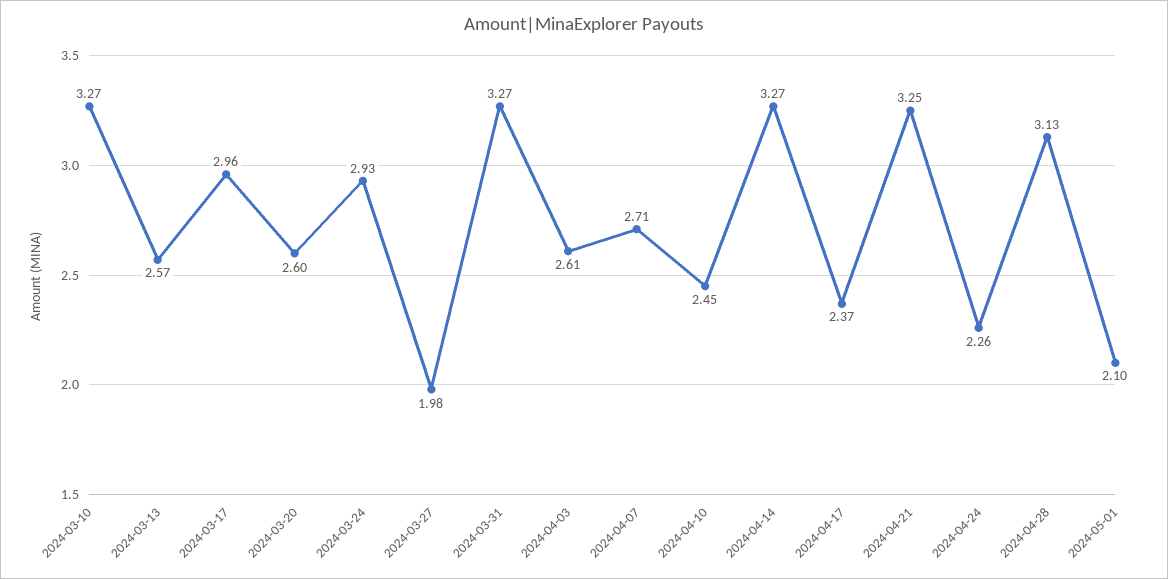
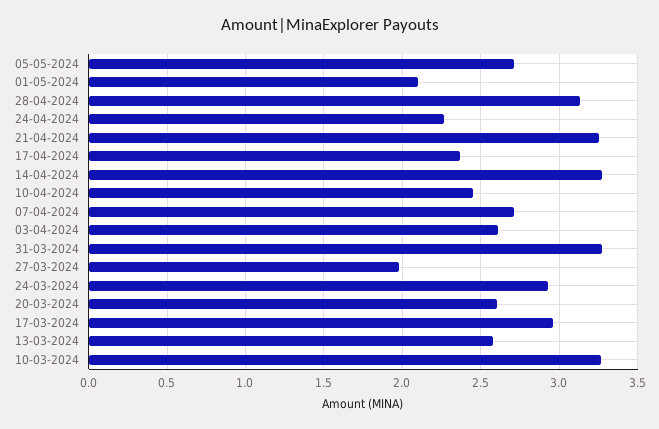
05-05-2024: none -> 2.7

